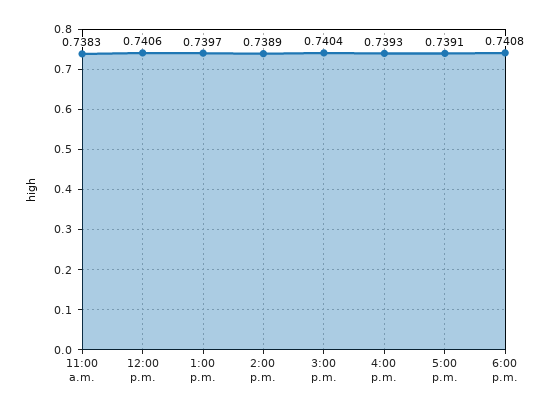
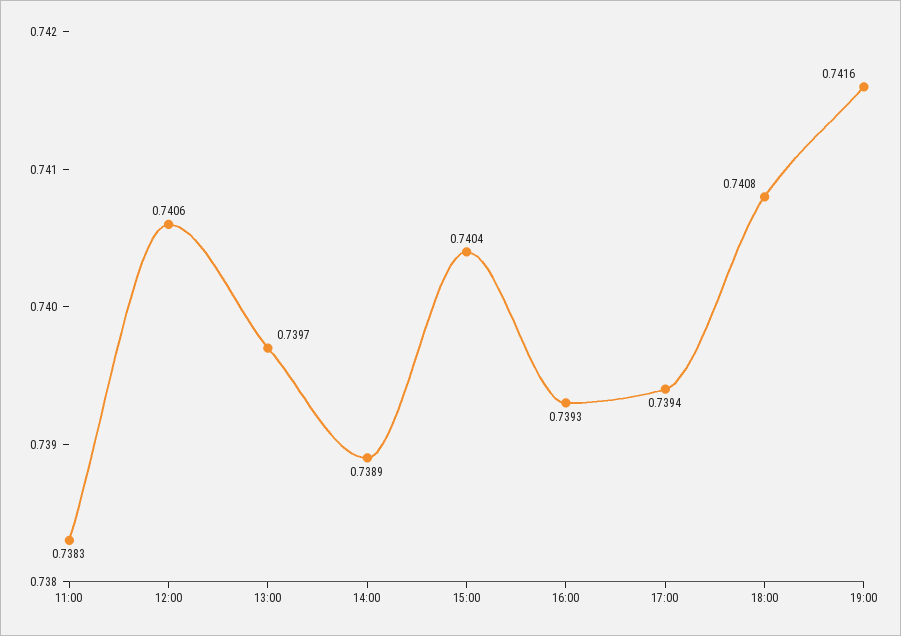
5:00 p.m.: 0.7391 -> 0.7394
19:00: none -> 0.7416

